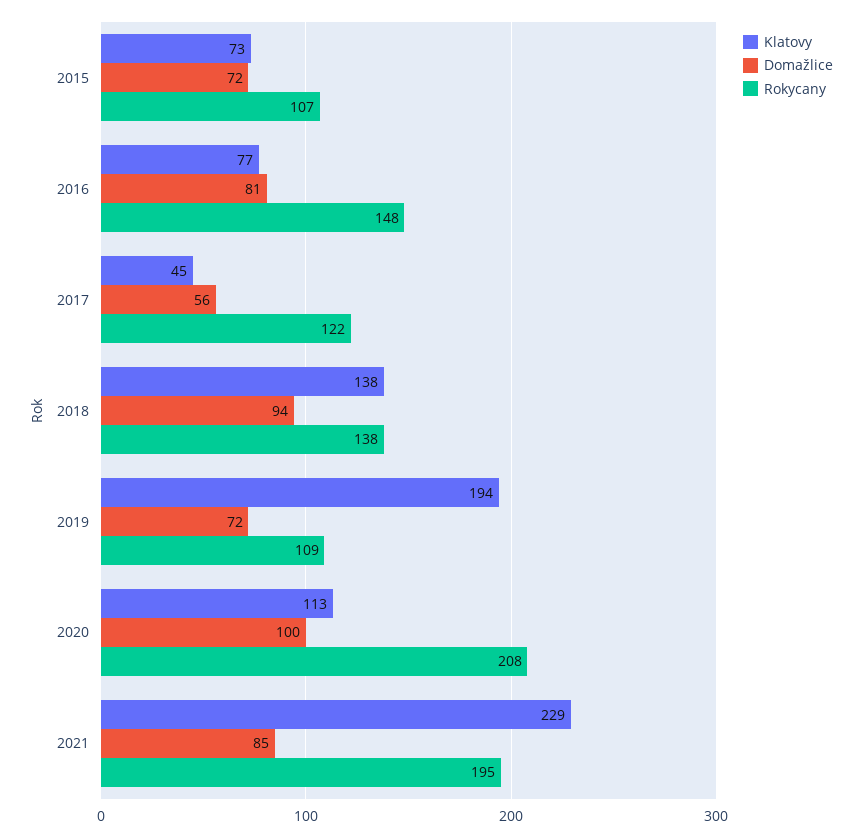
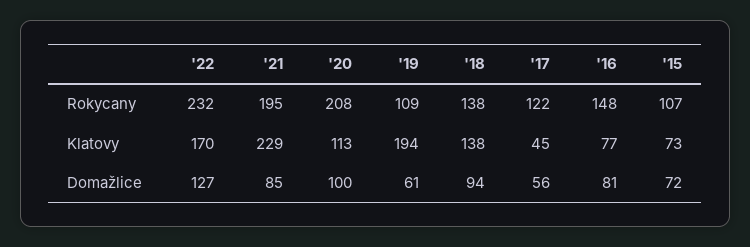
Domažlice, 2019: 72 -> 61
Rokycany, '22: none -> 232
Klatovy, '22: none -> 170
Domažlice, '22: none -> 127

